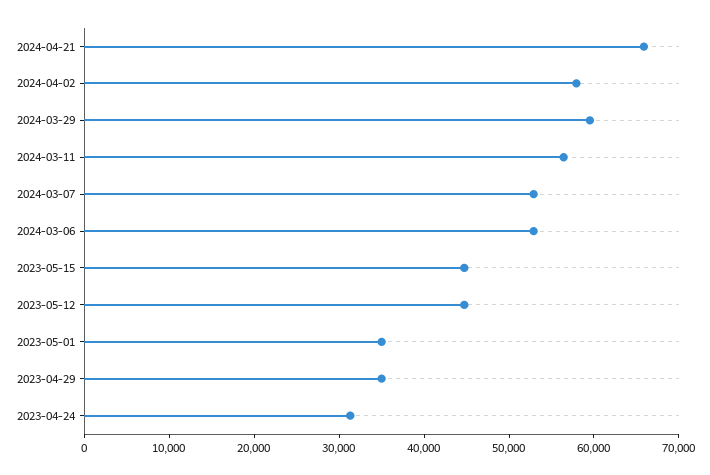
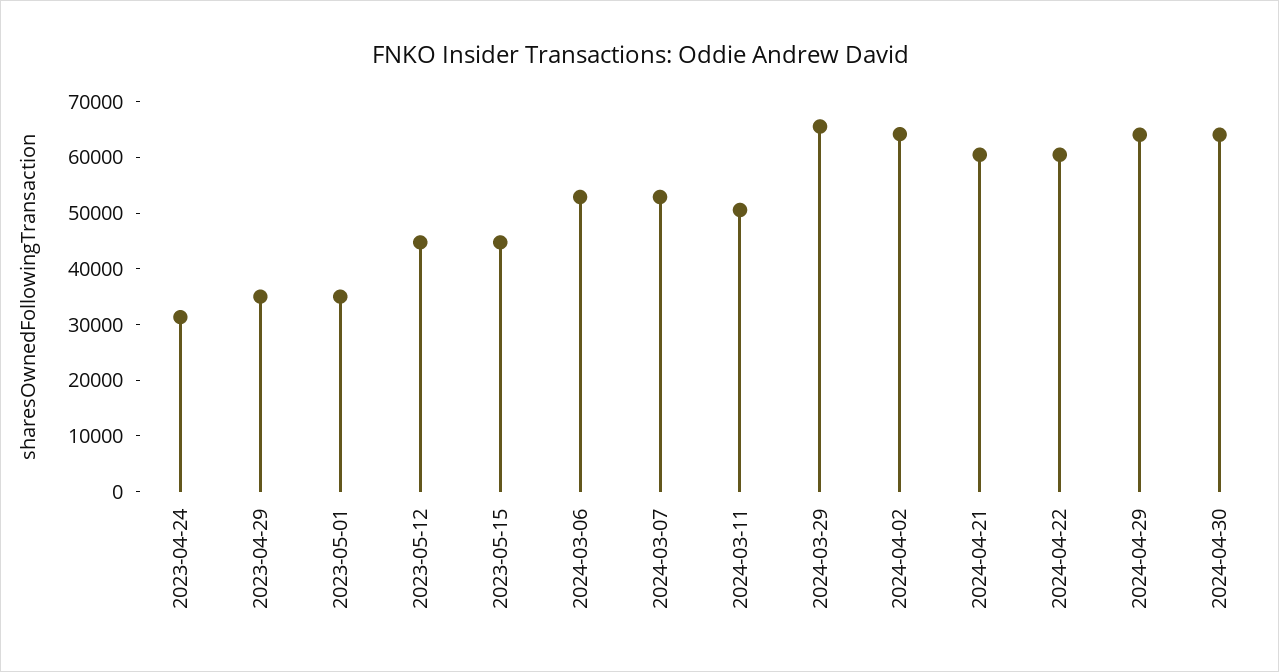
2024-04-21: 66000 -> 60000
2024-04-02: 58000 -> 64000
2024-03-29: 60000 -> 66000
2024-03-11: 56000 -> 50000
2024-04-22: none -> 60000
2024-04-29: none -> 64000
2024-04-30: none -> 64000

